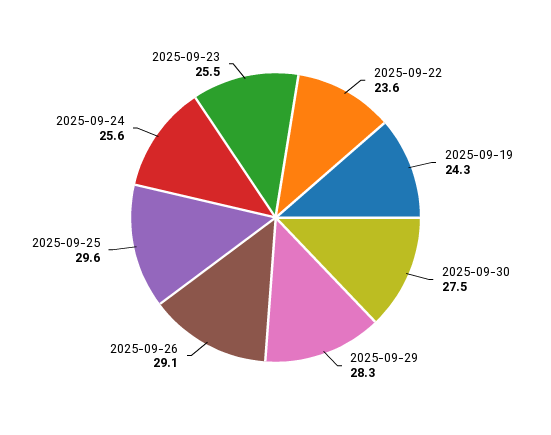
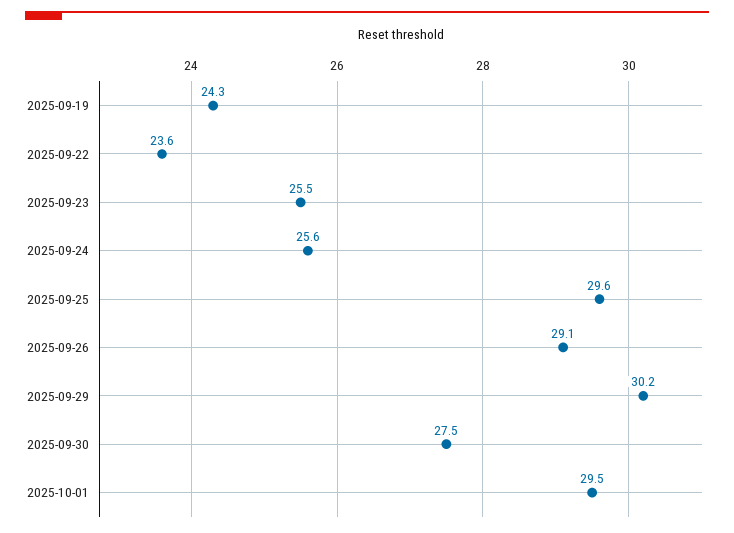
2025-09-29: 28.3 -> 30.2
2025-10-01: none -> 29.5

